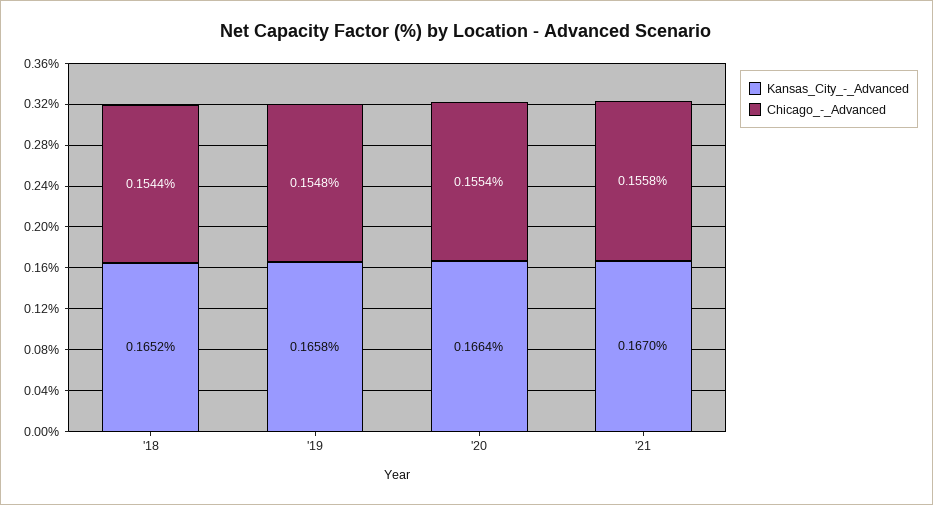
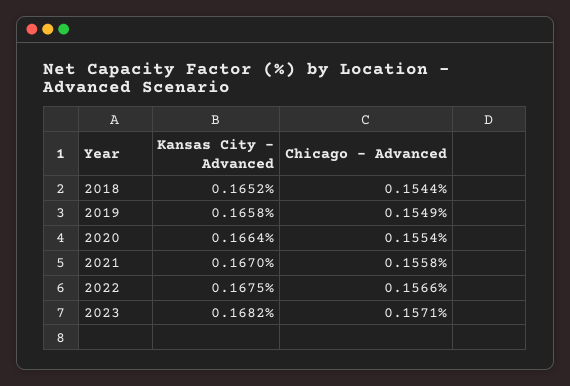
Chicago_-_Advanced, '19: 0.1548 -> 0.1549
Kansas_City_-_Advanced, 2022: none -> 0.1675
Chicago_-_Advanced, 2022: none -> 0.1566
Kansas_City_-_Advanced, 2023: none -> 0.1682
Chicago_-_Advanced, 2023: none -> 0.1571

